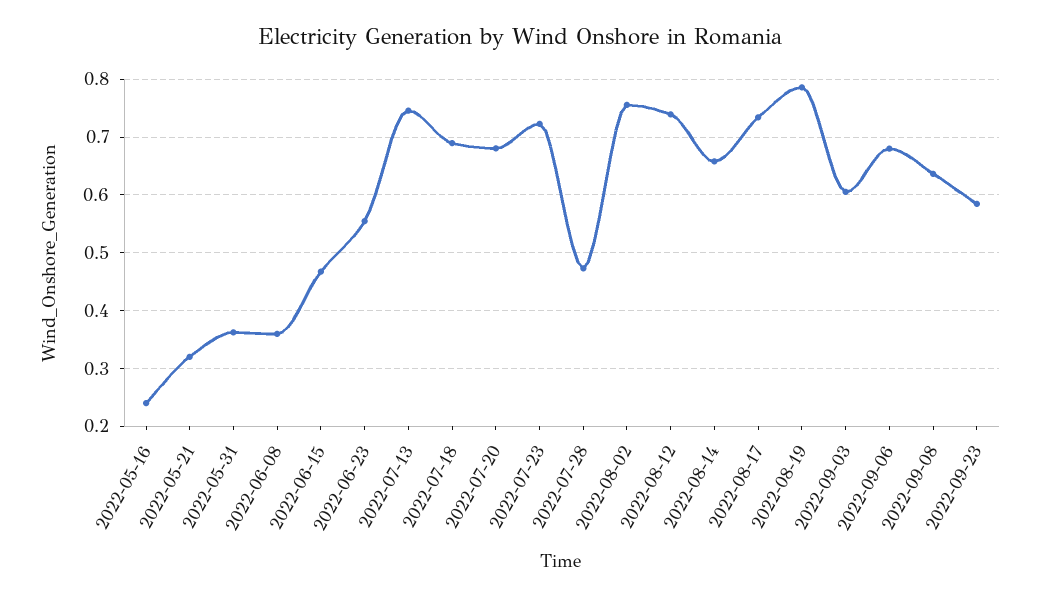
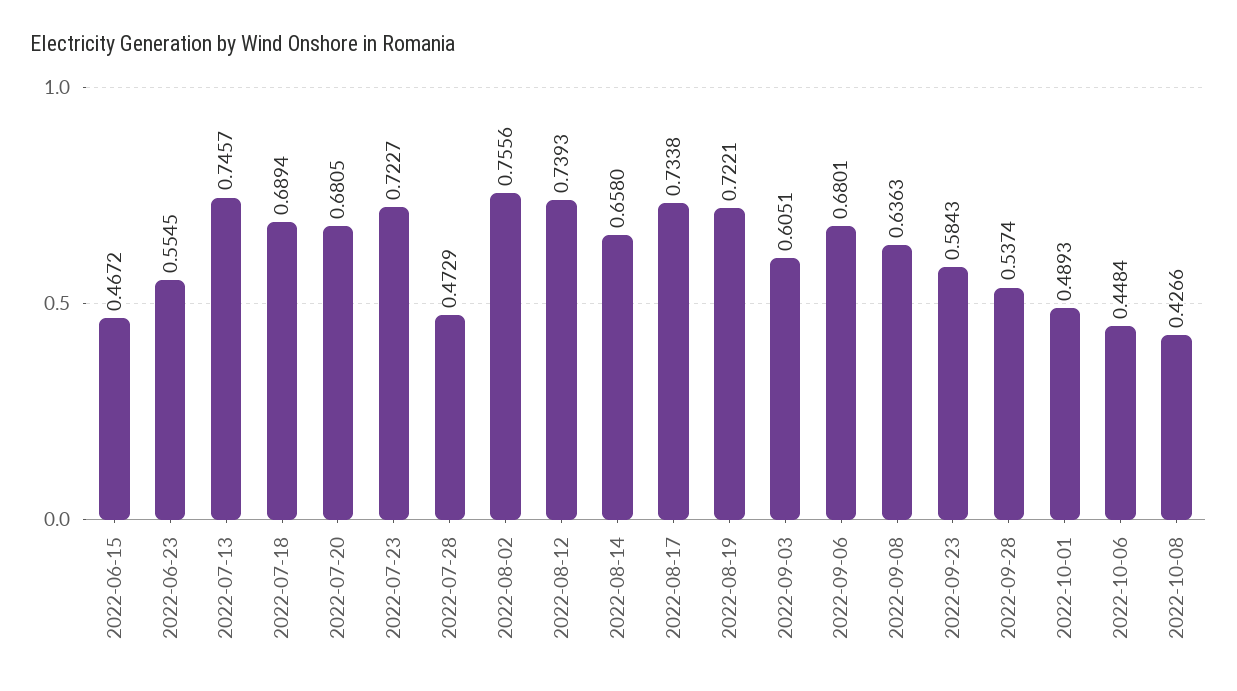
2022-05-16: 0.24 -> none
2022-05-21: 0.32 -> none
2022-05-31: 0.36 -> none
2022-06-08: 0.36 -> none
2022-08-19: 0.78 -> 0.7221
2022-09-28: none -> 0.5374
2022-10-01: none -> 0.4893
2022-10-06: none -> 0.4484
2022-10-08: none -> 0.4266

